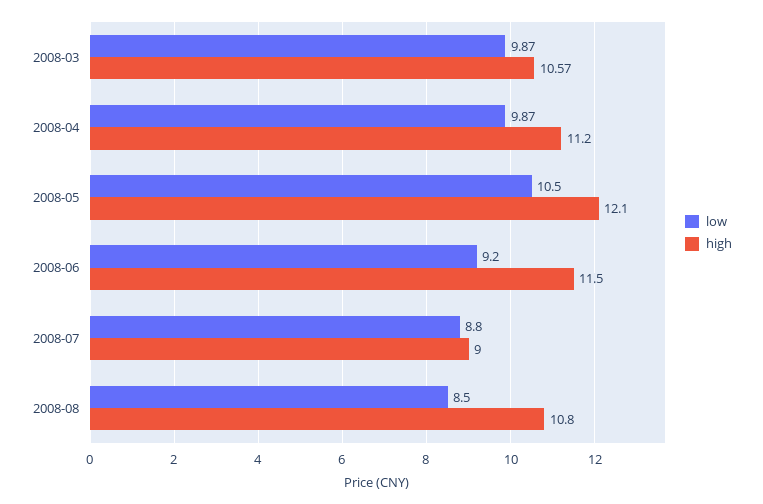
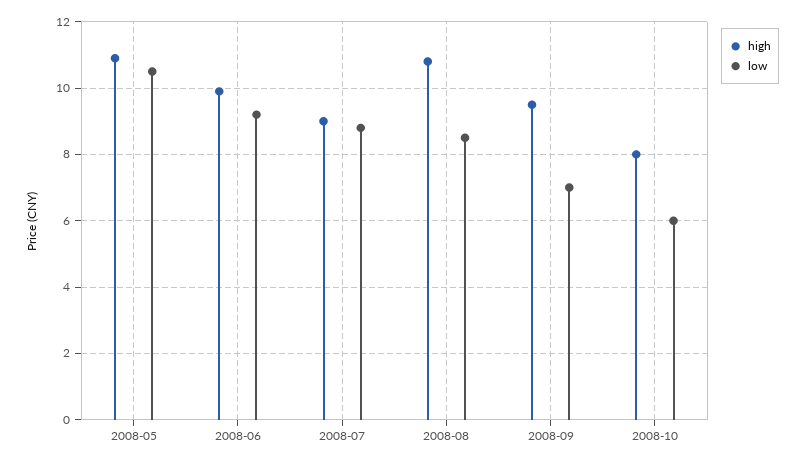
low, 2008-03: 9.87 -> none
high, 2008-03: 10.57 -> none
low, 2008-04: 9.87 -> none
high, 2008-04: 11.2 -> none
high, 2008-05: 12.1 -> 11
high, 2008-06: 11.5 -> 10
high, 2008-09: none -> 9.5
low, 2008-09: none -> 7
high, 2008-10: none -> 8
low, 2008-10: none -> 6

